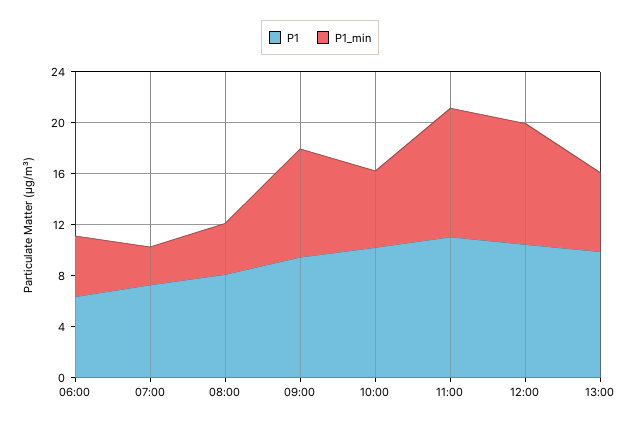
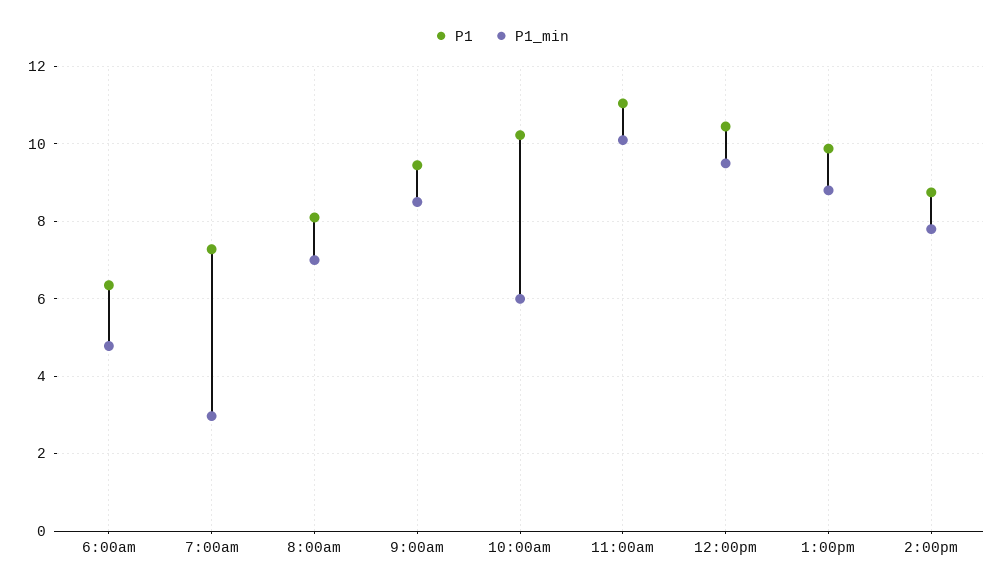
P1_min, 08:00: 4 -> 7
P1_min, 13:00: 6 -> 8.8
P1, 2:00pm: none -> 8.8
P1_min, 2:00pm: none -> 7.8

